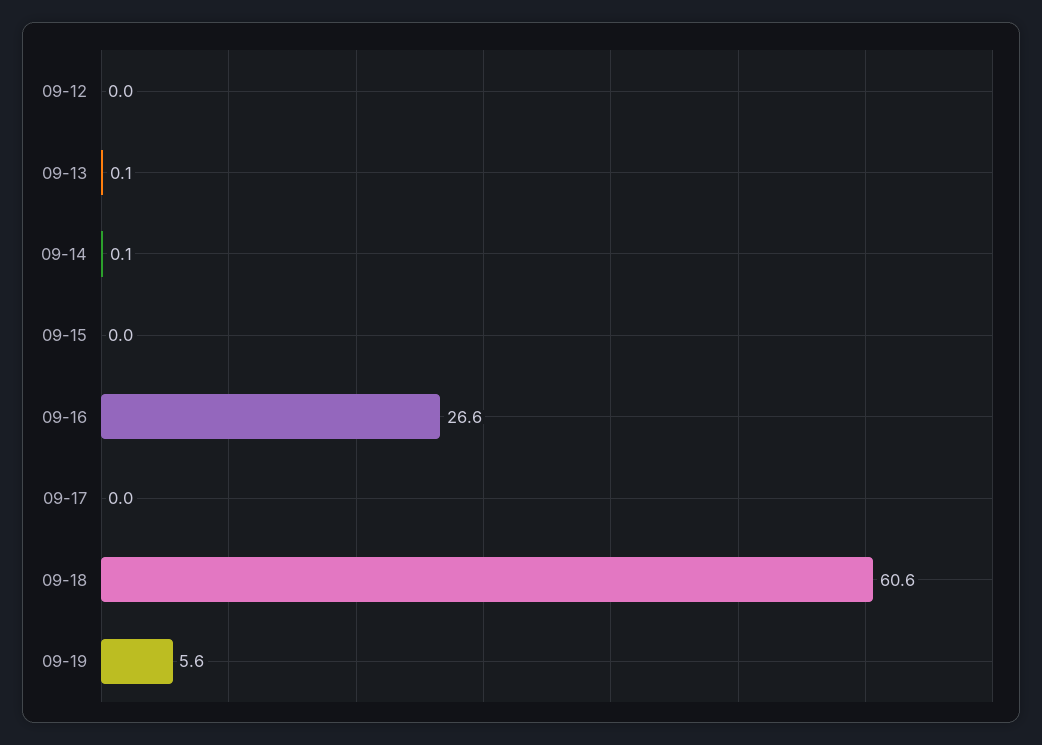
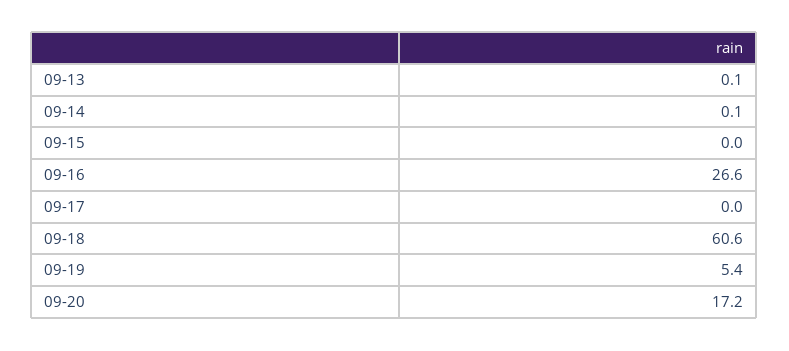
09-12: 0 -> none
09-19: 5.6 -> 5.4
09-20: none -> 17.2

